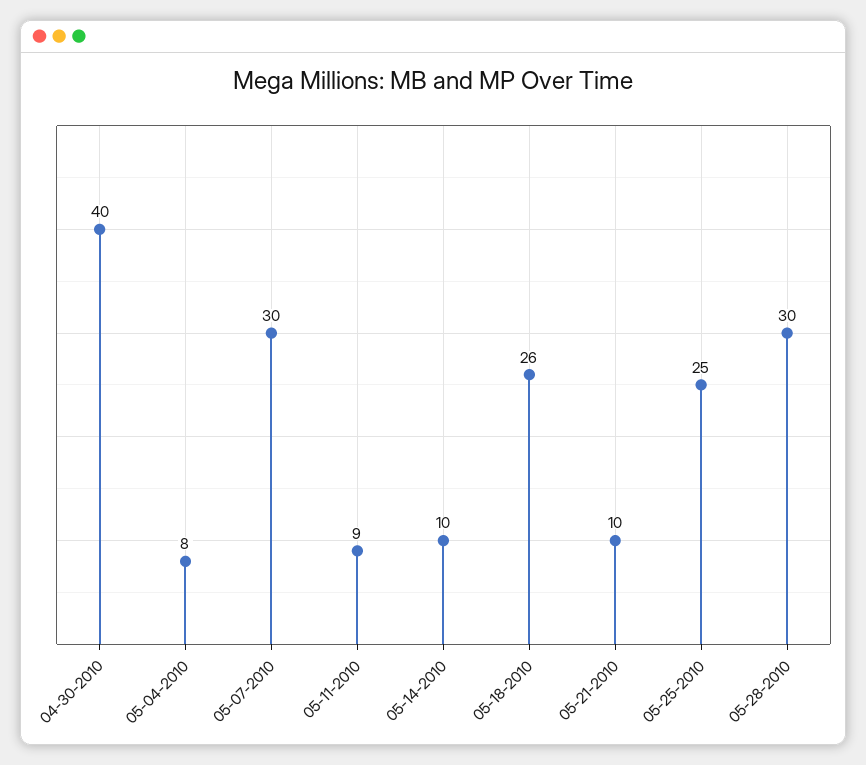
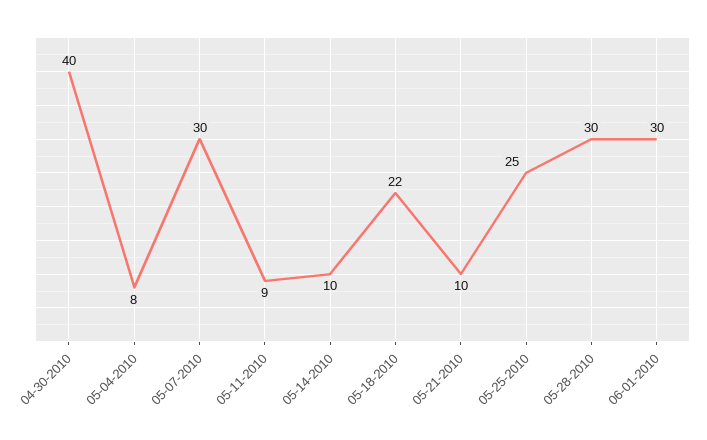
05-18-2010: 26 -> 22
06-01-2010: none -> 30

